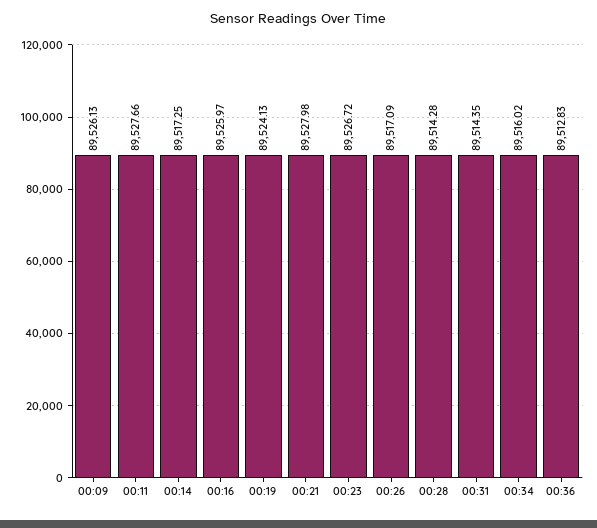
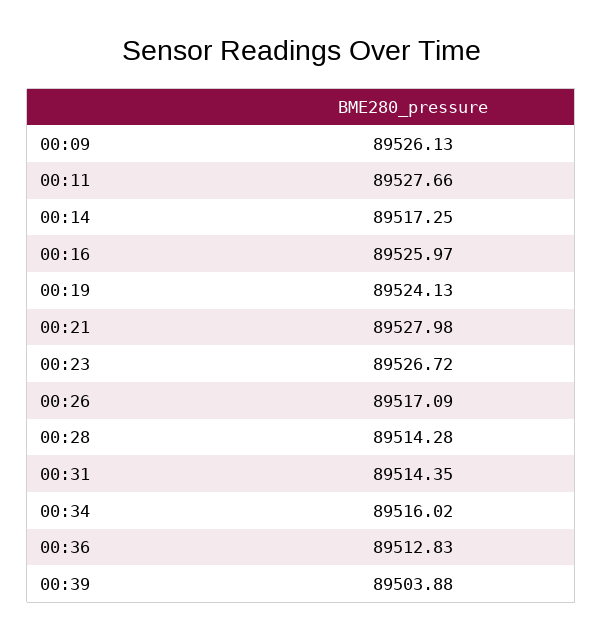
00:39: none -> 89503.88

